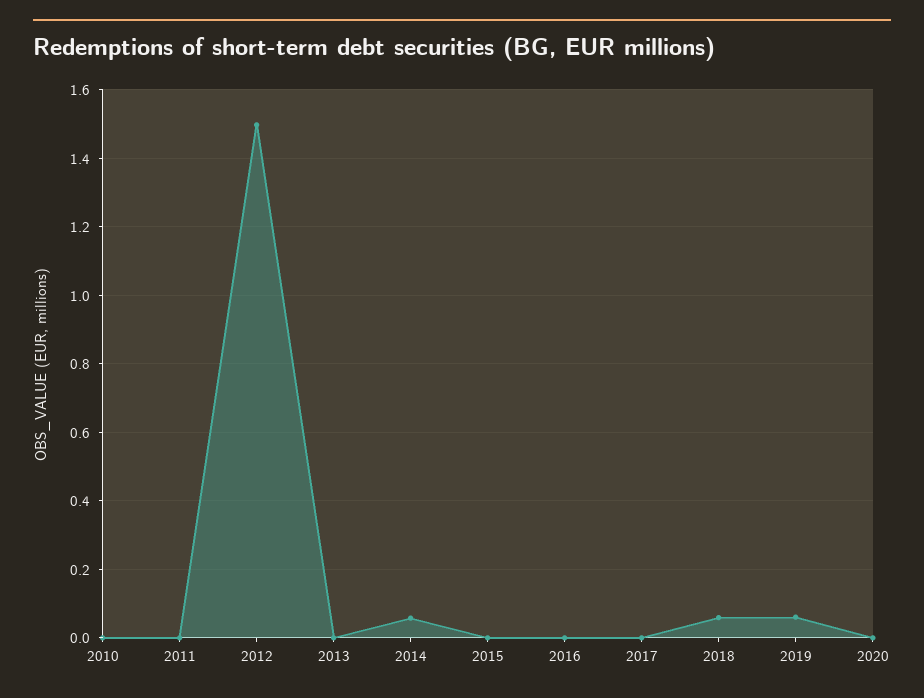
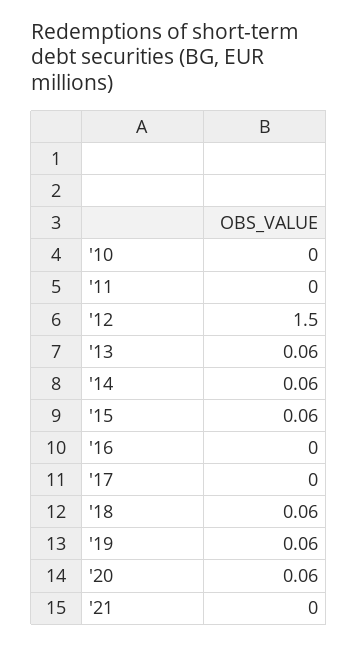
2013: 0 -> 0.06
2015: 0 -> 0.06
2020: 0 -> 0.06
'21: none -> 0

